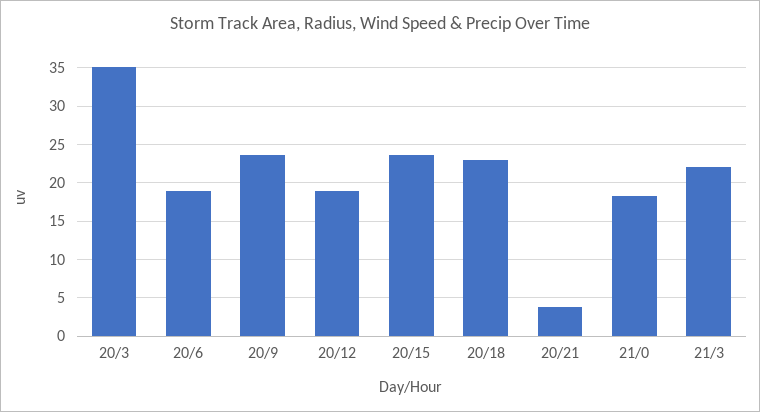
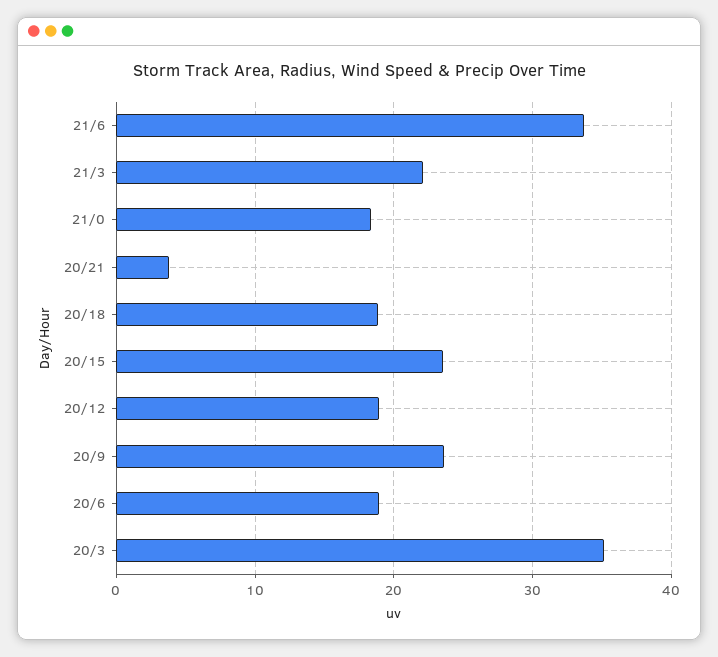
20/18: 23 -> 19
21/6: none -> 34

